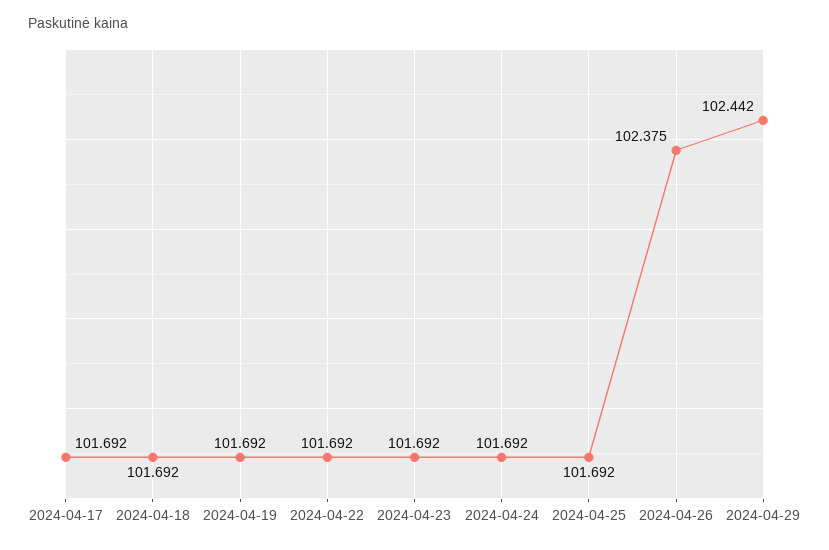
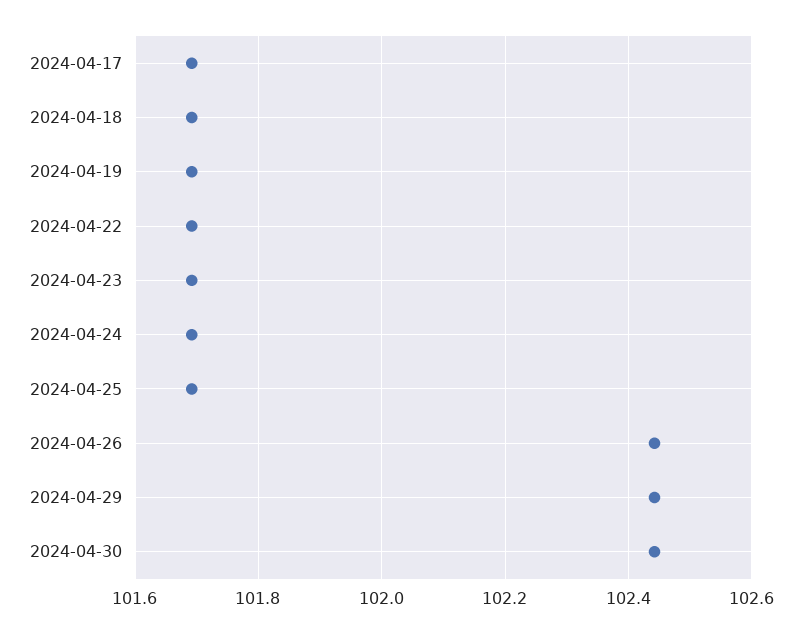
2024-04-26: 102.375 -> 102.44
2024-04-30: none -> 102.44

